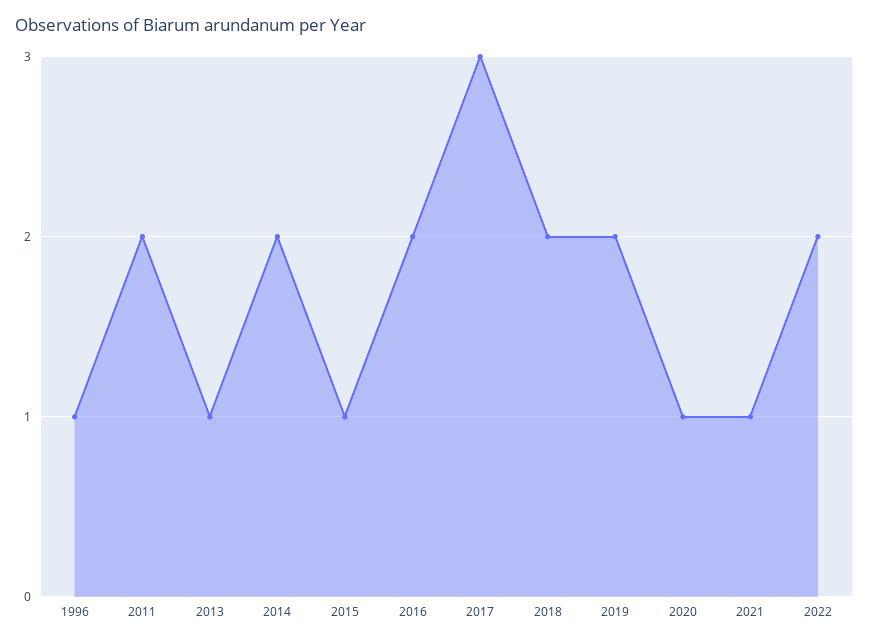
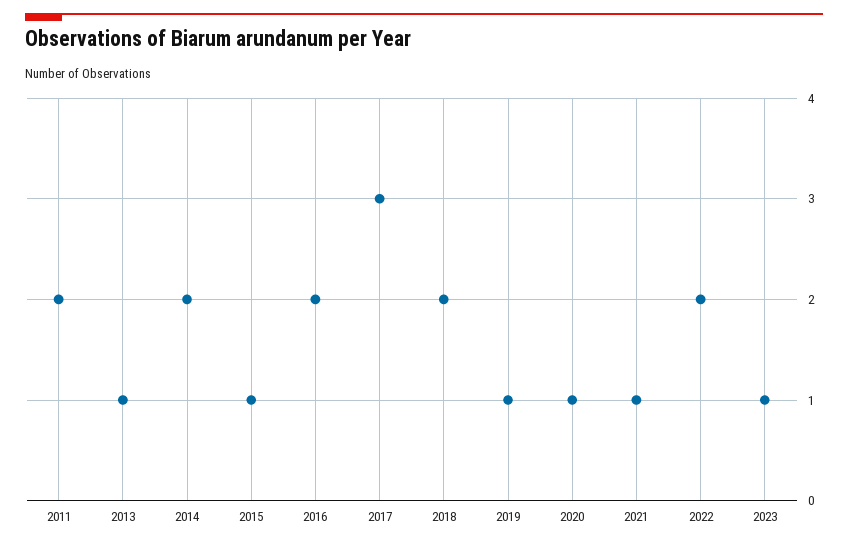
1996: 1 -> none
2019: 2 -> 1
2023: none -> 1

